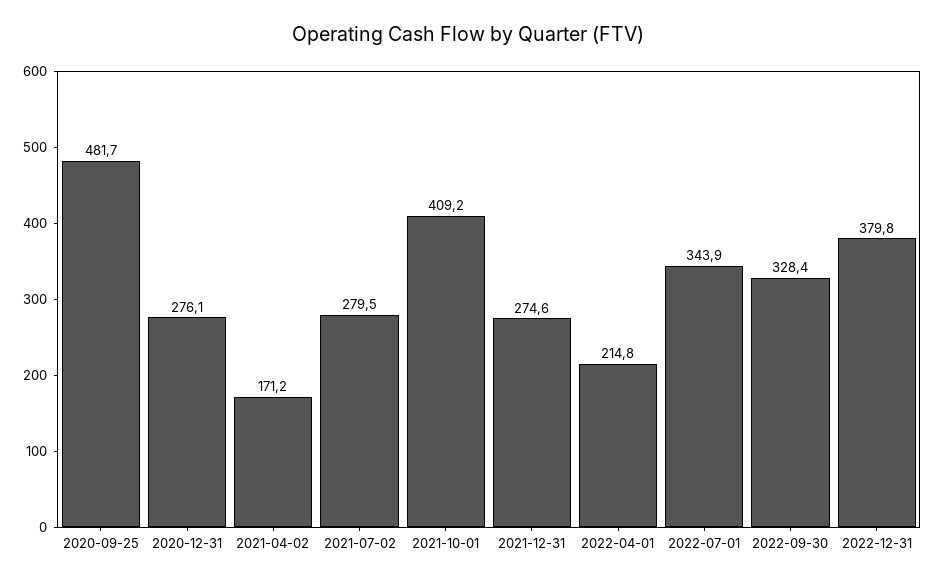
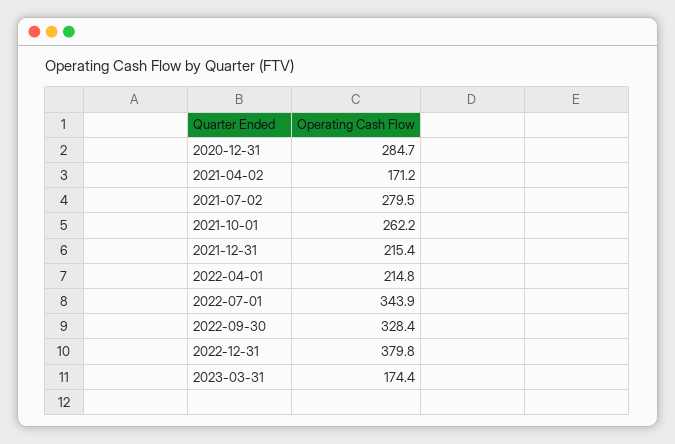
2020-09-25: 481.7 -> none
2020-12-31: 276.1 -> 284.7
2021-10-01: 409.2 -> 262.2
2021-12-31: 274.6 -> 215.4
2023-03-31: none -> 174.4

